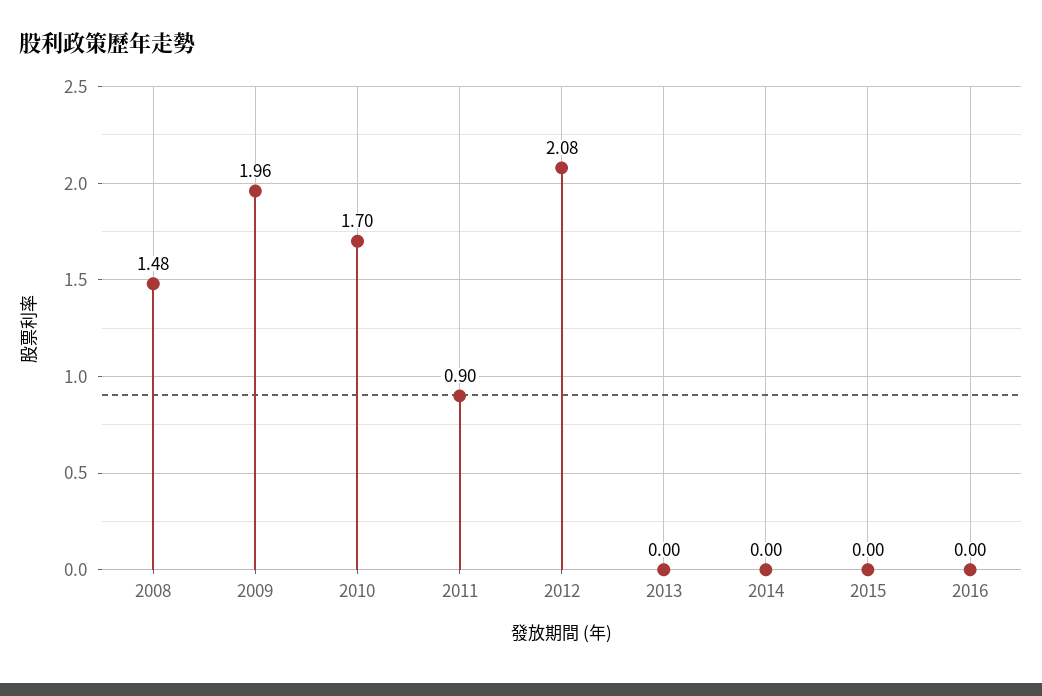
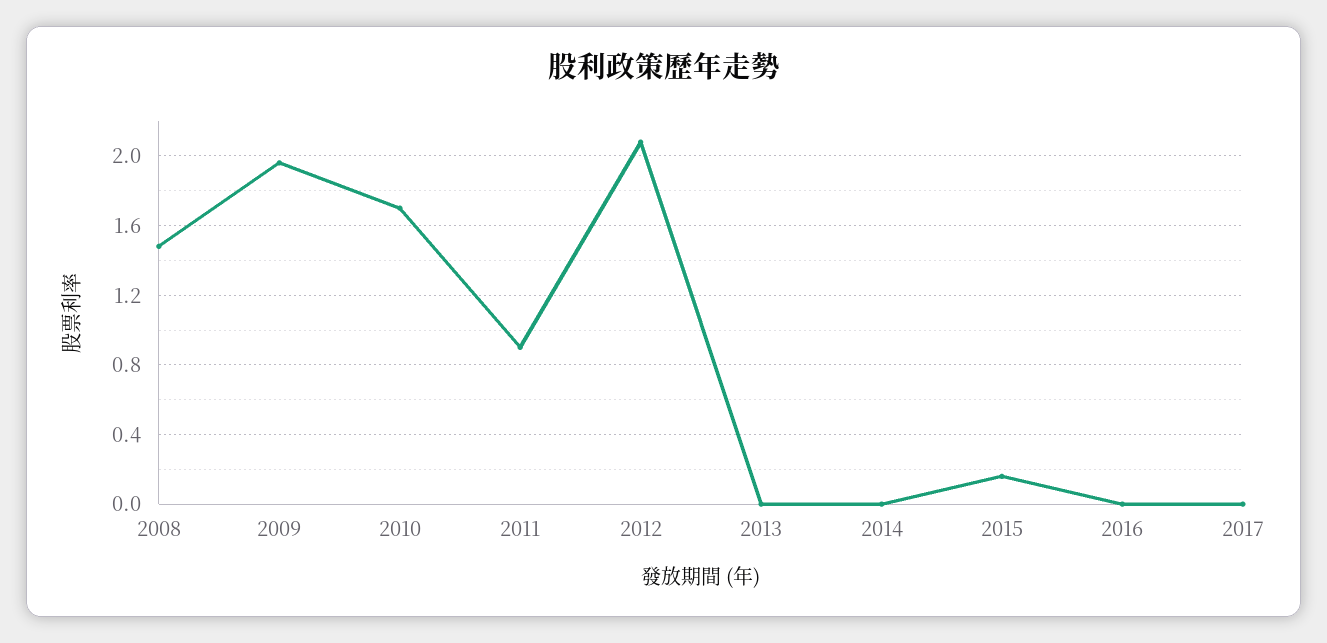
2015: 0 -> 0.15
2017: none -> 0

